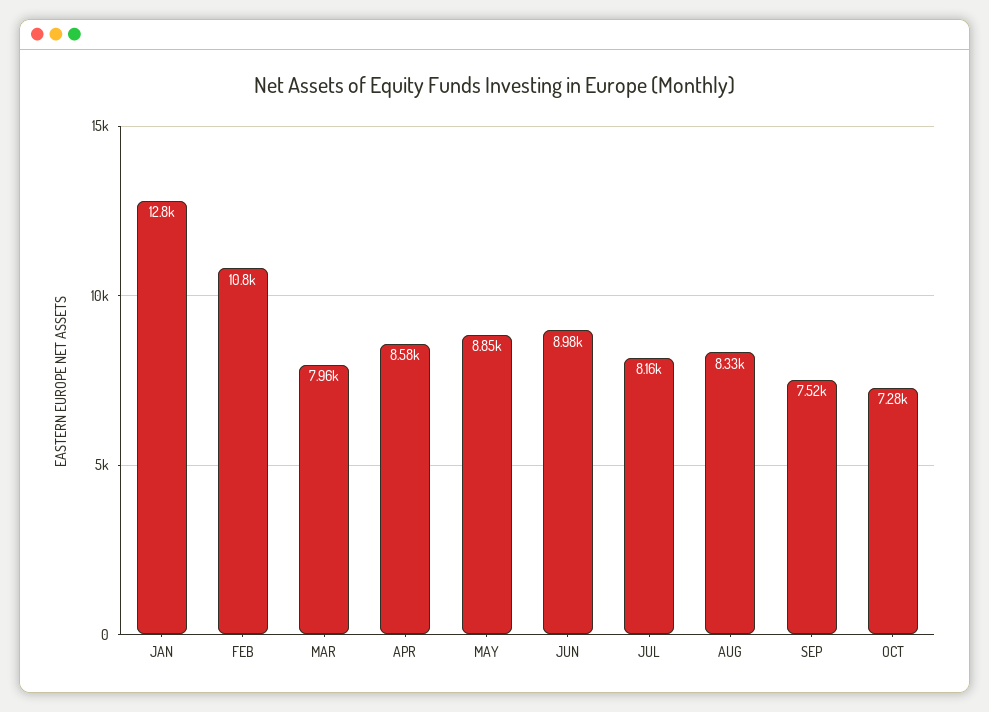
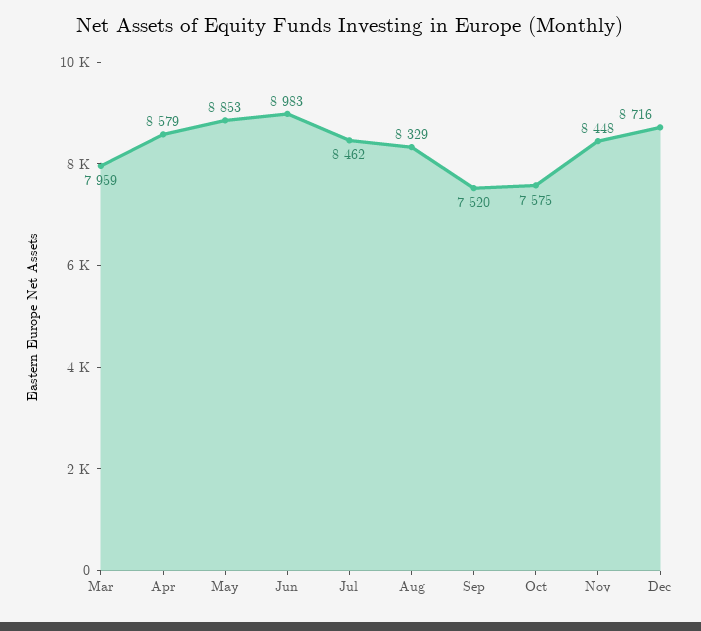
JAN: 12800 -> none
FEB: 10800 -> none
JUL: 8160 -> 8462
OCT: 7280 -> 7575
Nov: none -> 8448
Dec: none -> 8716

